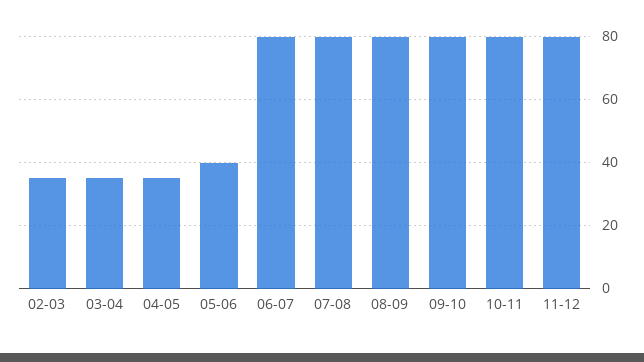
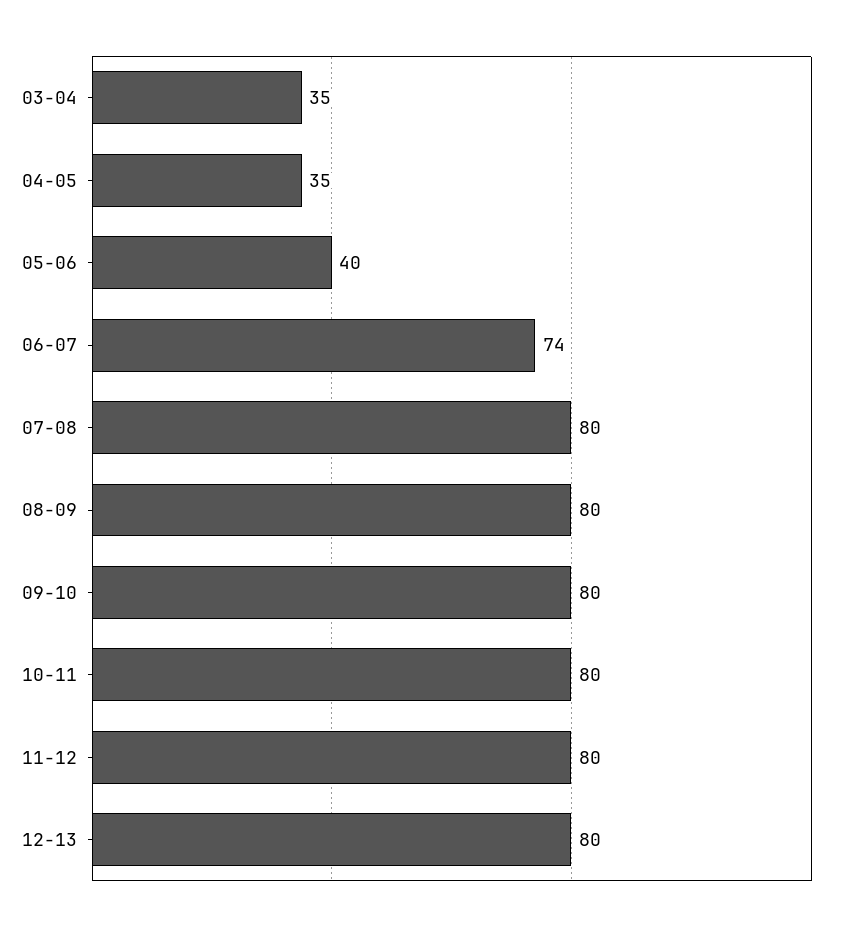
02-03: 35 -> none
06-07: 80 -> 74
12-13: none -> 80

